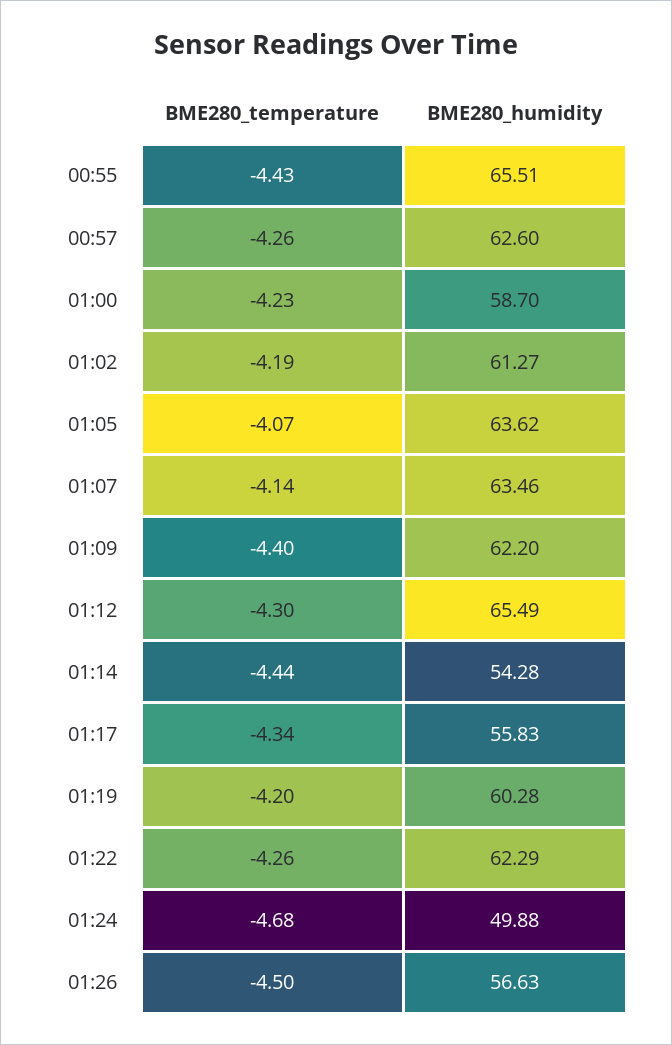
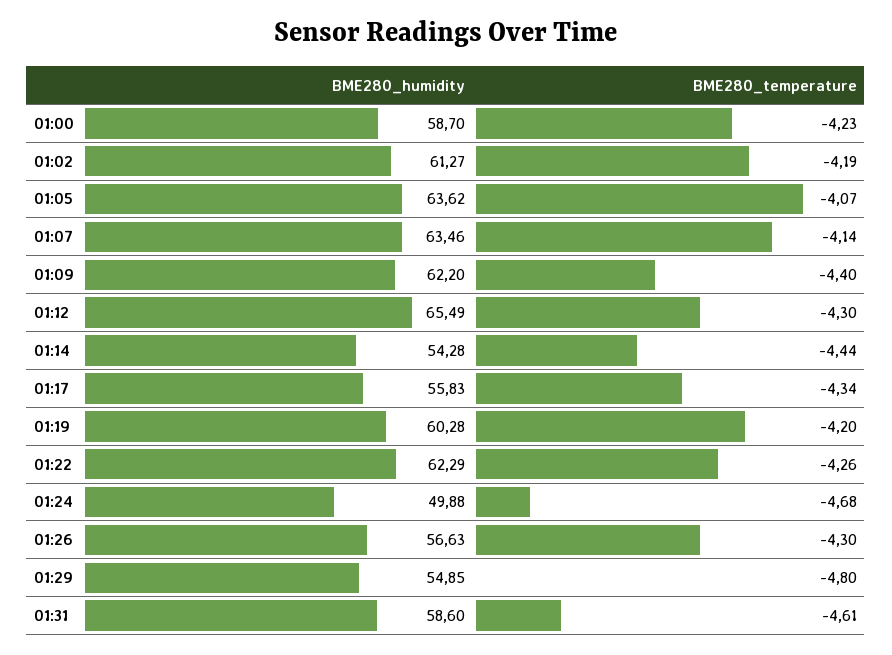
BME280_temperature, 00:55: -4.43 -> none
BME280_humidity, 00:55: 65.51 -> none
BME280_temperature, 00:57: -4.26 -> none
BME280_humidity, 00:57: 62.6 -> none
BME280_temperature, 01:26: -4.5 -> -4.3
BME280_humidity, 01:29: none -> 54.85
BME280_temperature, 01:29: none -> -4.8
BME280_humidity, 01:31: none -> 58.6
BME280_temperature, 01:31: none -> -4.61

